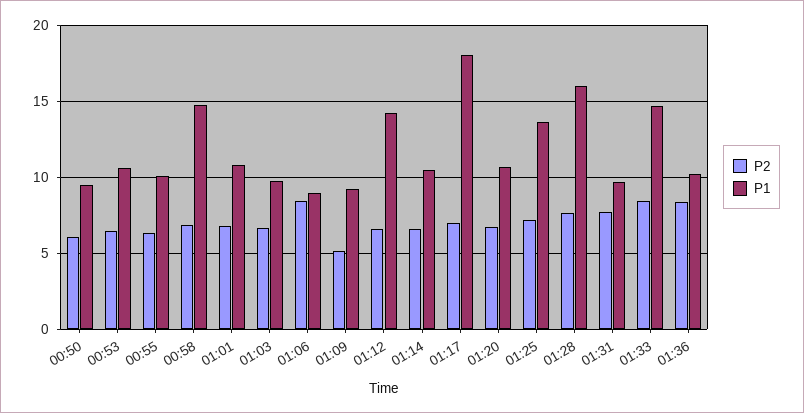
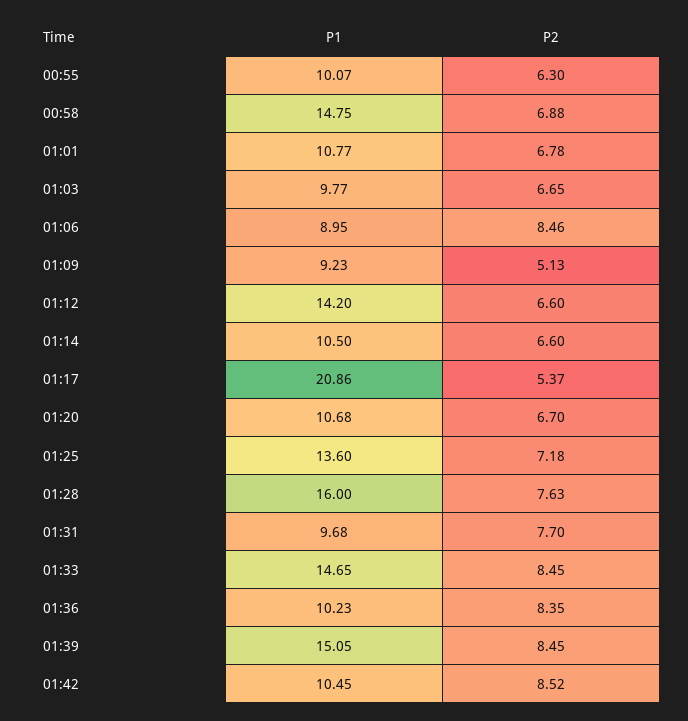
P2, 00:50: 6 -> none
P1, 00:50: 9.5 -> none
P2, 00:53: 6.5 -> none
P1, 00:53: 10.5 -> none
P2, 01:17: 7 -> 5.37
P1, 01:17: 18 -> 20.86
P1, 01:39: none -> 15.05
P2, 01:39: none -> 8.45
P1, 01:42: none -> 10.45
P2, 01:42: none -> 8.52

